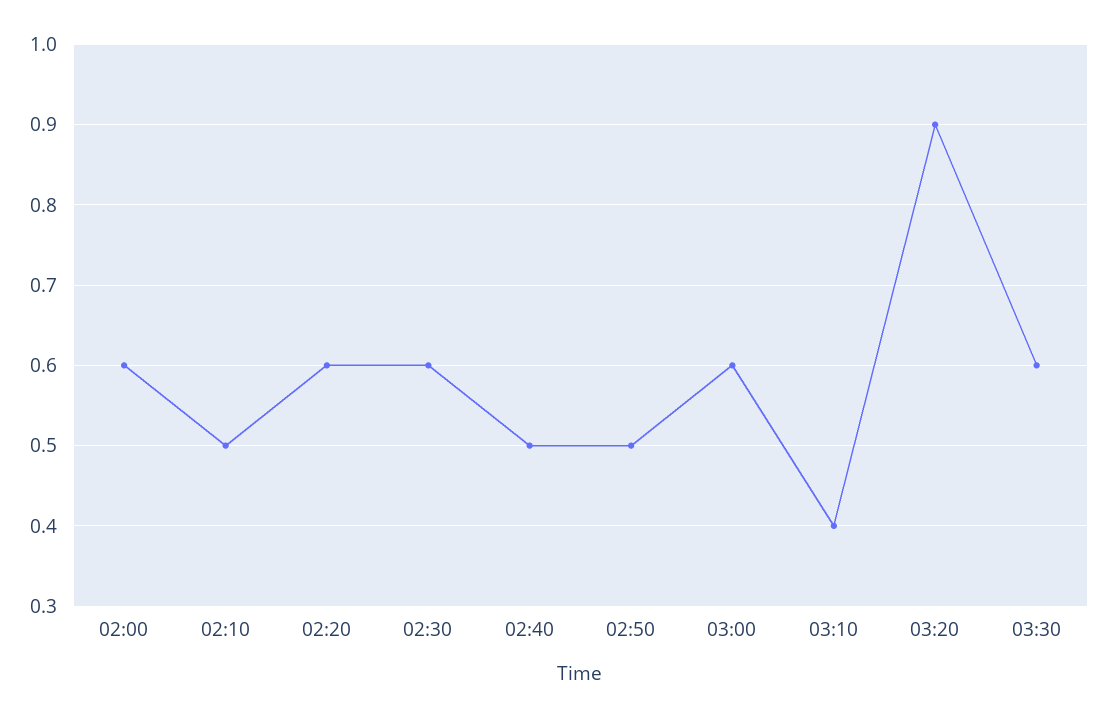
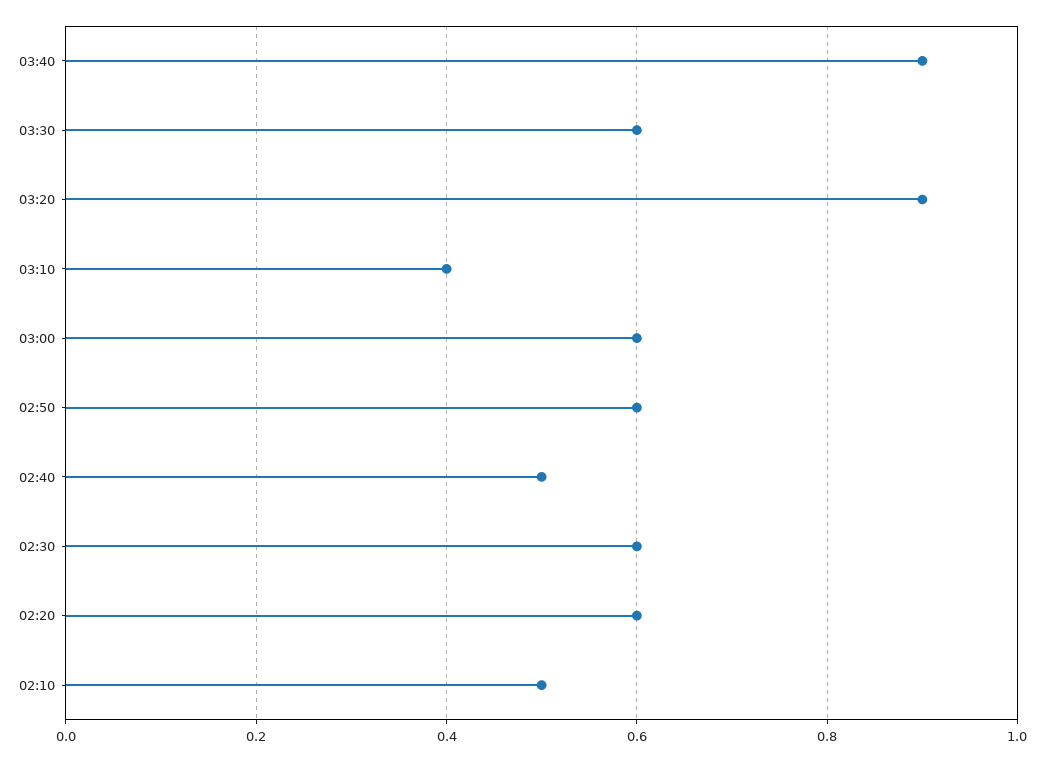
02:00: 0.6 -> none
02:50: 0.5 -> 0.6
03:40: none -> 0.9

